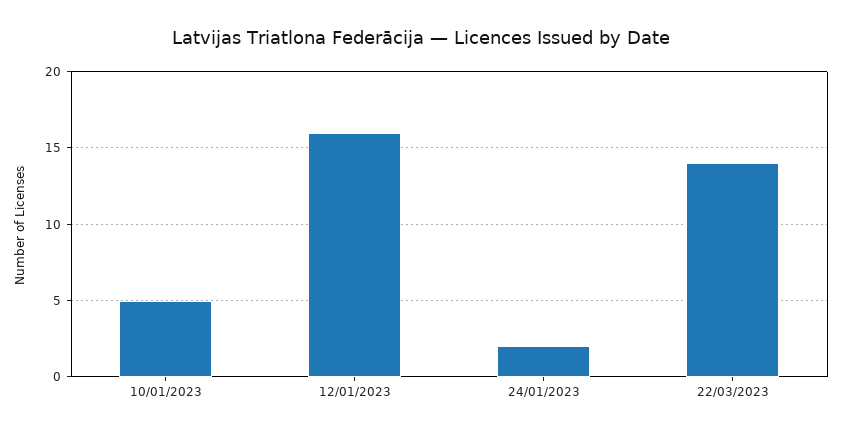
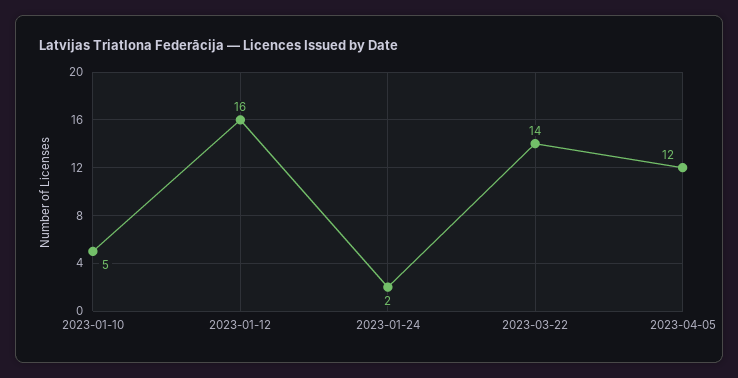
2023-04-05: none -> 12

